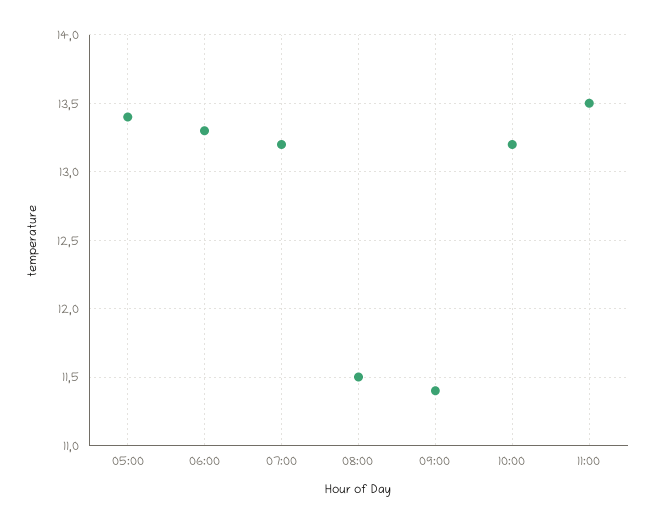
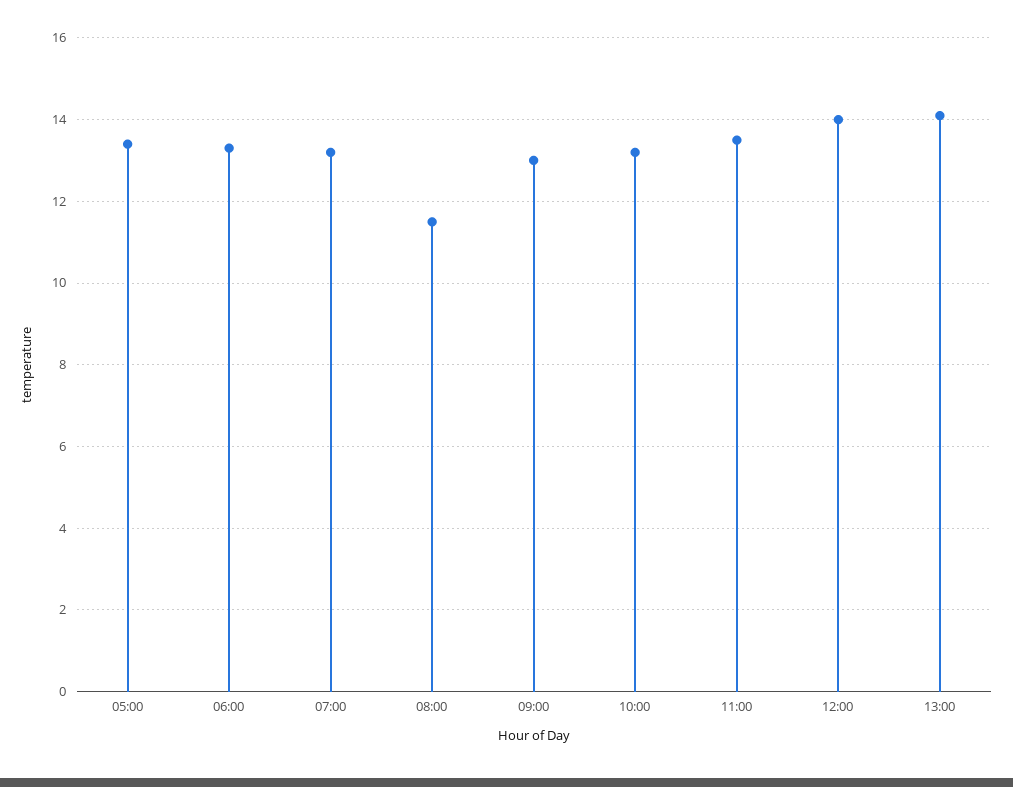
09:00: 11.4 -> 13
12:00: none -> 14
13:00: none -> 14

